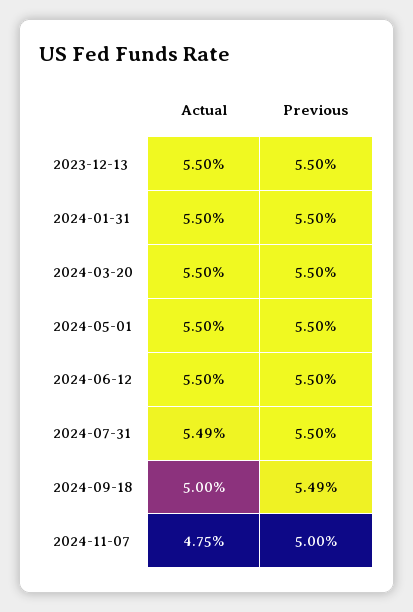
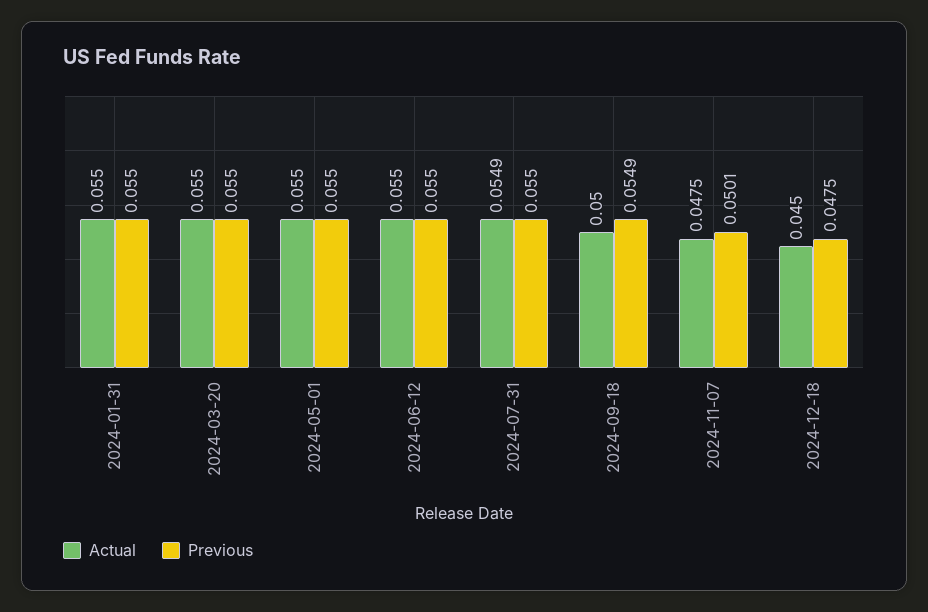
Actual, 2023-12-13: 0.055 -> none
Previous, 2023-12-13: 0.055 -> none
Previous, 2024-11-07: 0.05 -> 0.0501
Actual, 2024-12-18: none -> 0.045
Previous, 2024-12-18: none -> 0.0475

